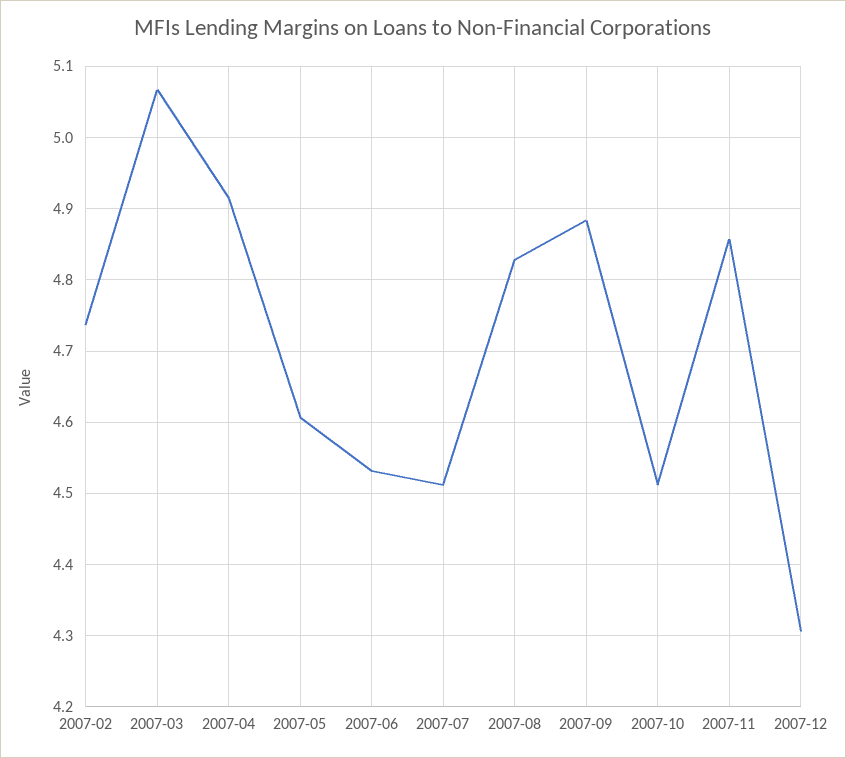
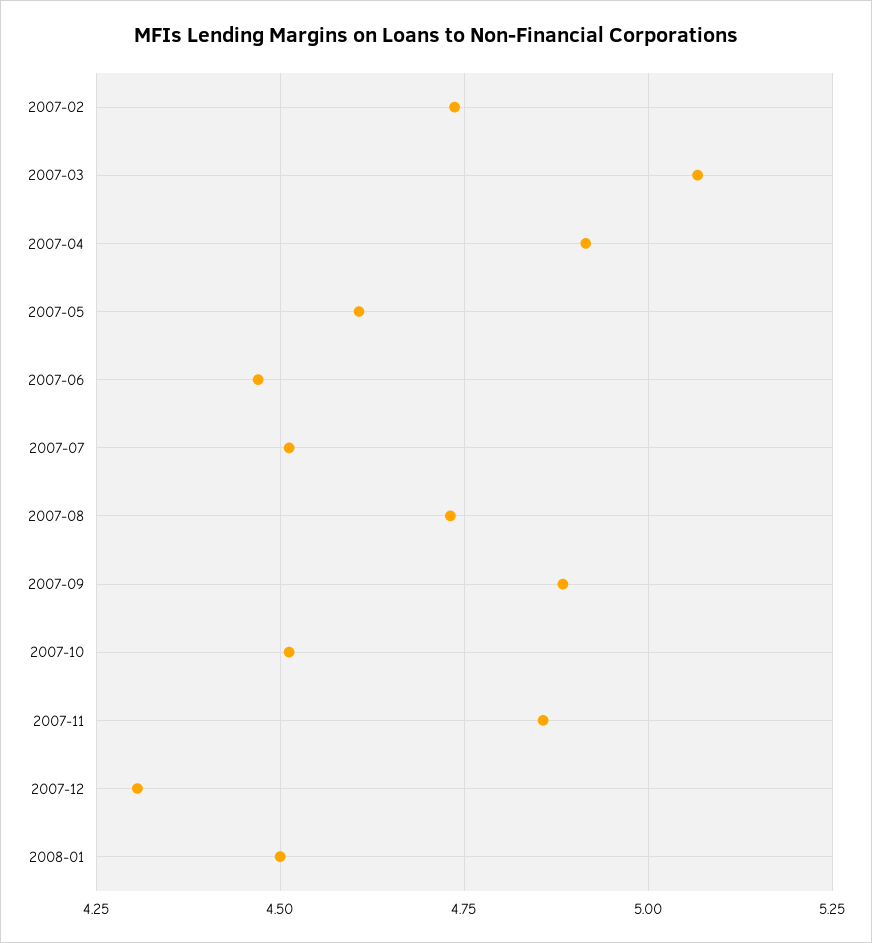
2007-06: 4.53 -> 4.475
2007-08: 4.83 -> 4.725
2008-01: none -> 4.5

